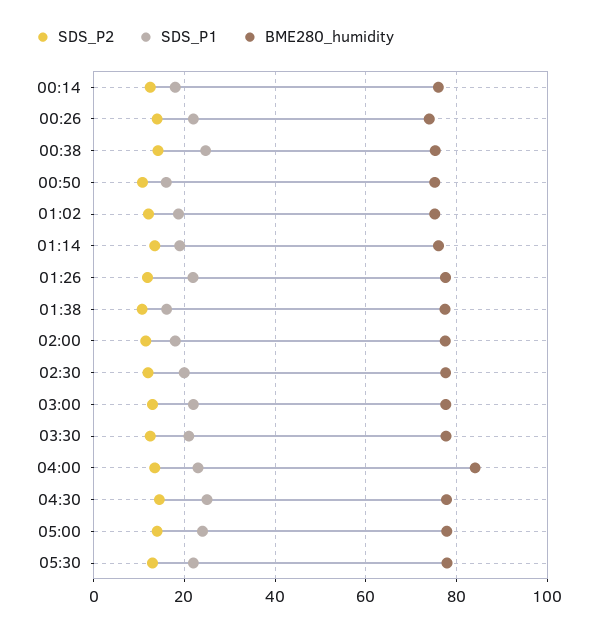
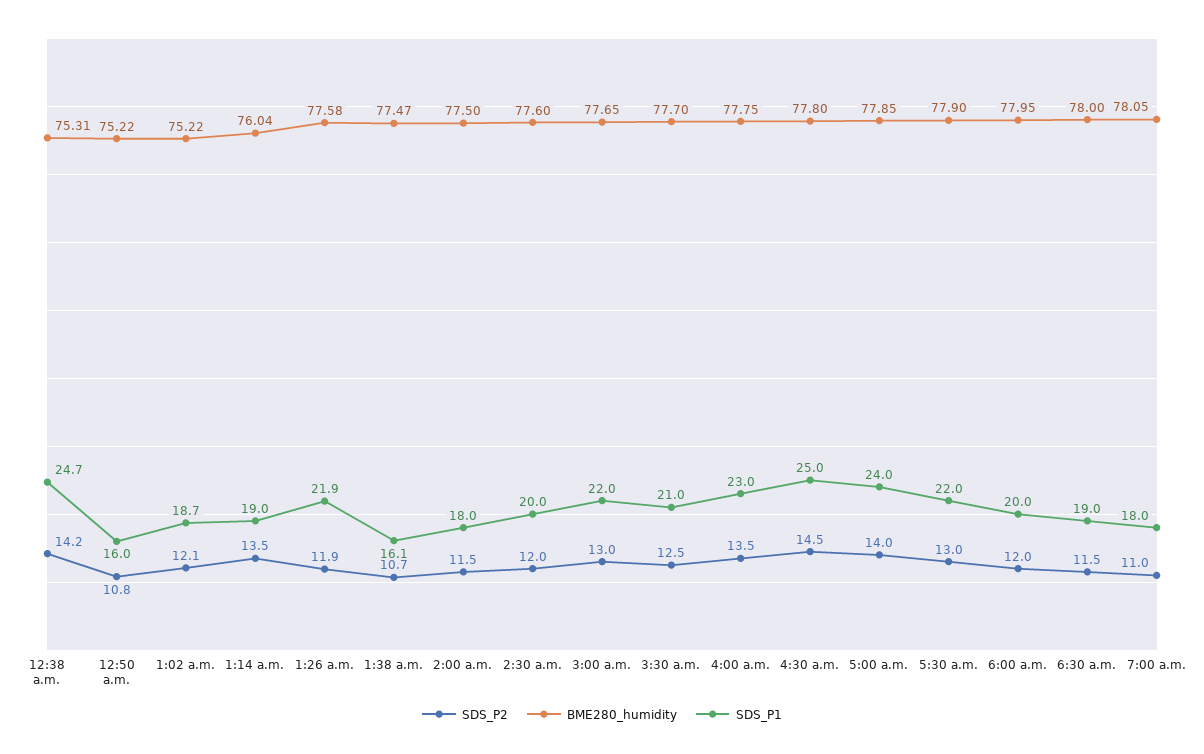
SDS_P2, 00:14: 12 -> none
SDS_P1, 00:14: 18 -> none
BME280_humidity, 00:14: 76 -> none
SDS_P2, 00:26: 14 -> none
SDS_P1, 00:26: 22 -> none
BME280_humidity, 00:26: 74 -> none
BME280_humidity, 04:00: 84 -> 77.75
SDS_P2, 6:00 a.m.: none -> 12
BME280_humidity, 6:00 a.m.: none -> 77.95
SDS_P1, 6:00 a.m.: none -> 20
SDS_P2, 6:30 a.m.: none -> 11.5
BME280_humidity, 6:30 a.m.: none -> 78
SDS_P1, 6:30 a.m.: none -> 19
SDS_P2, 7:00 a.m.: none -> 11
BME280_humidity, 7:00 a.m.: none -> 78.05
SDS_P1, 7:00 a.m.: none -> 18

